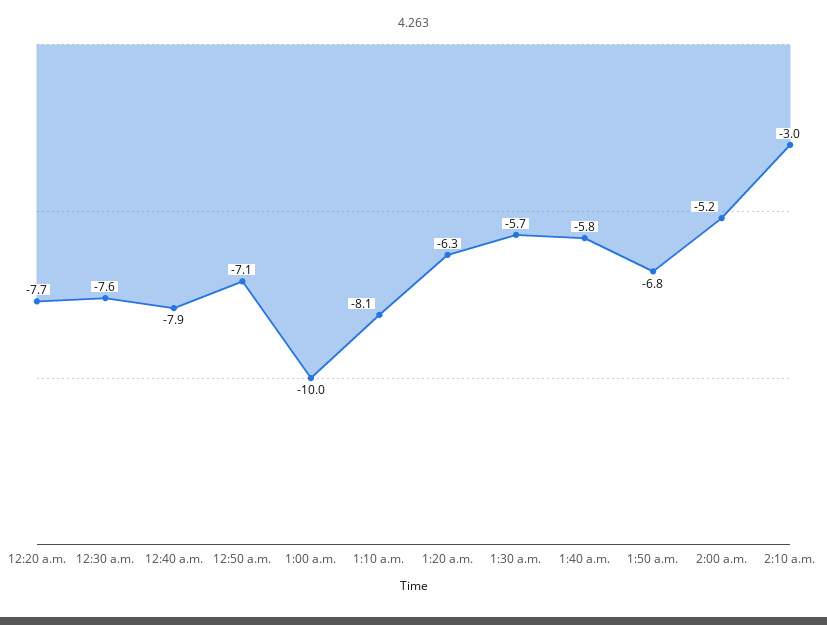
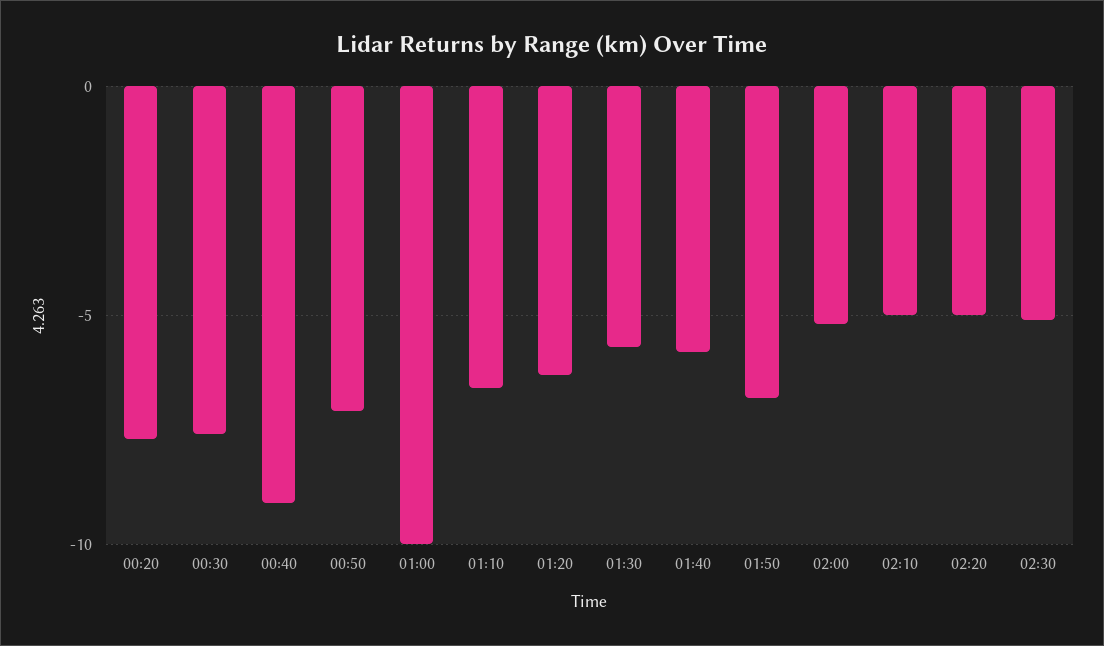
12:40 a.m.: -7.9 -> -9
1:10 a.m.: -8.1 -> -6.5
2:10 a.m.: -3 -> -5
02:20: none -> -5
02:30: none -> -5

